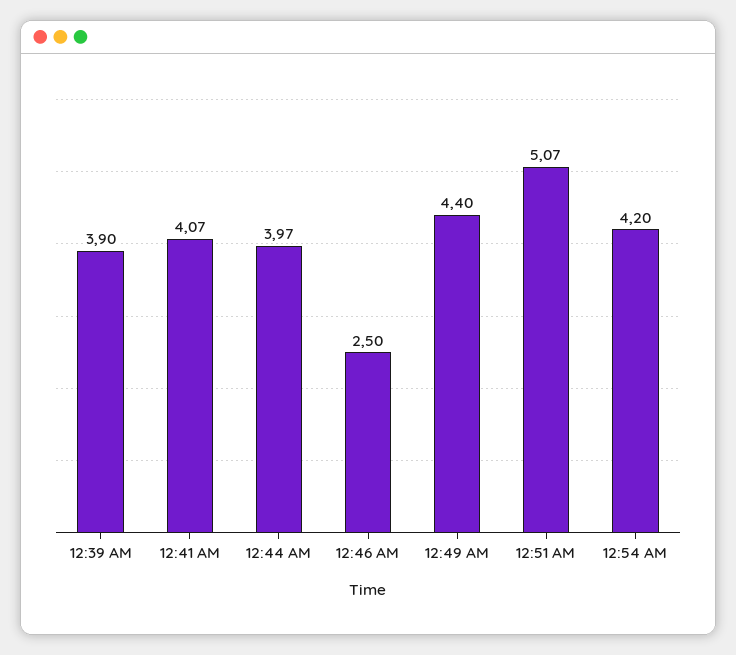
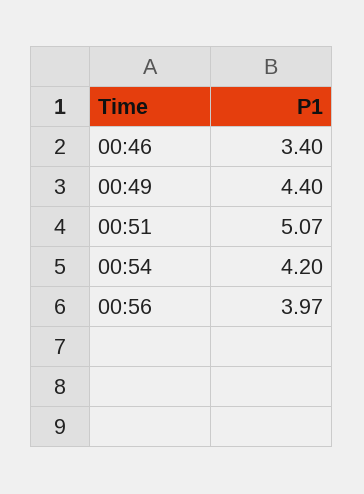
12:39 AM: 3.9 -> none
12:41 AM: 4.07 -> none
12:44 AM: 3.97 -> none
12:46 AM: 2.5 -> 3.4
00:56: none -> 3.97

